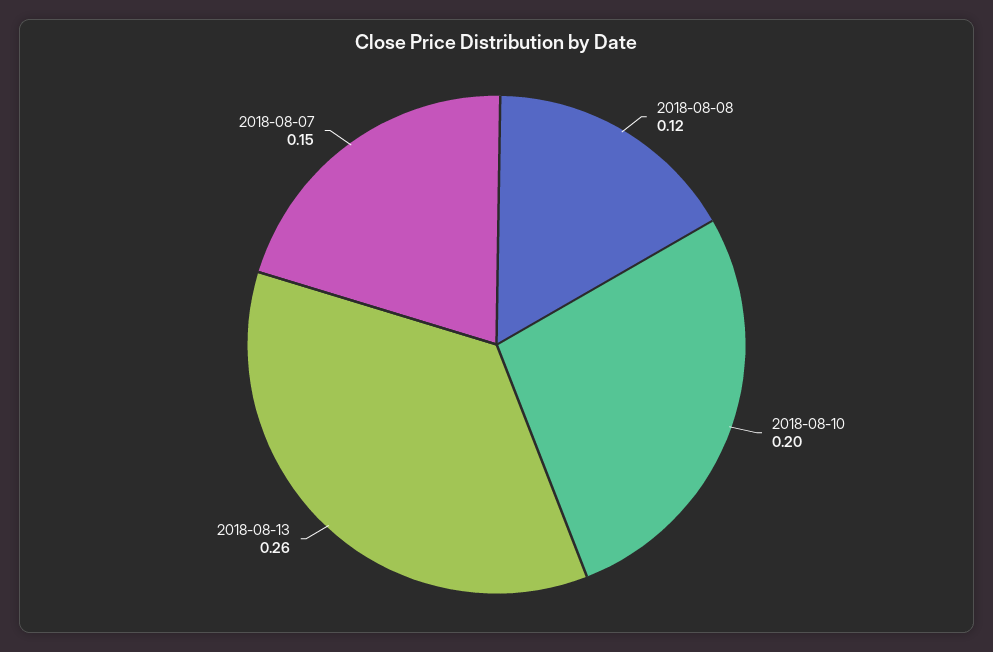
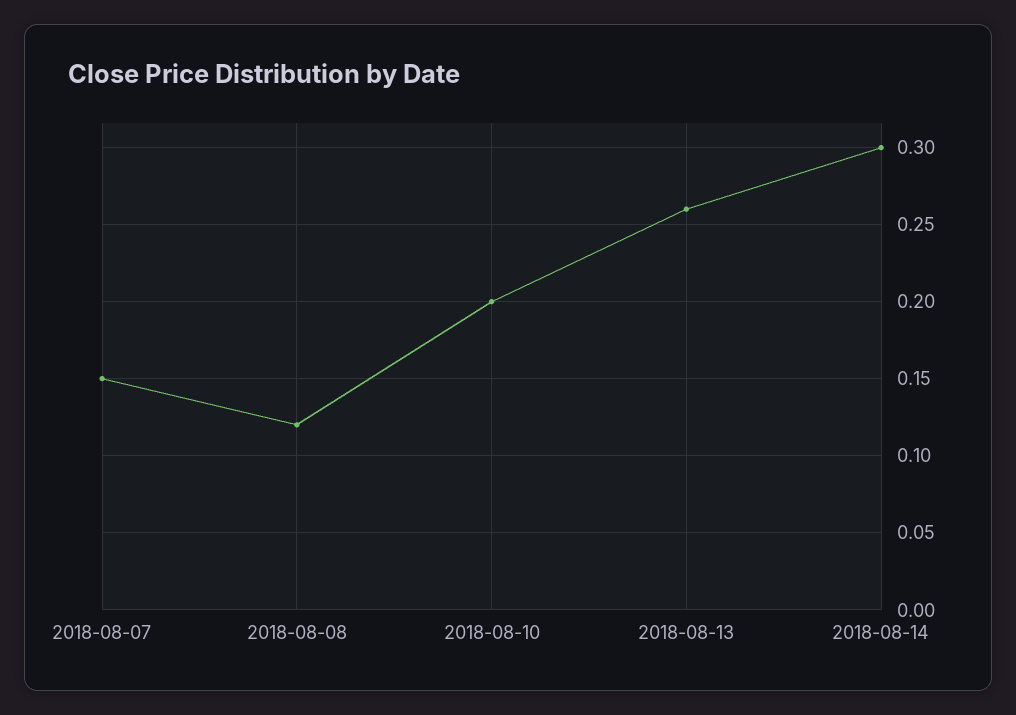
2018-08-14: none -> 0.3

